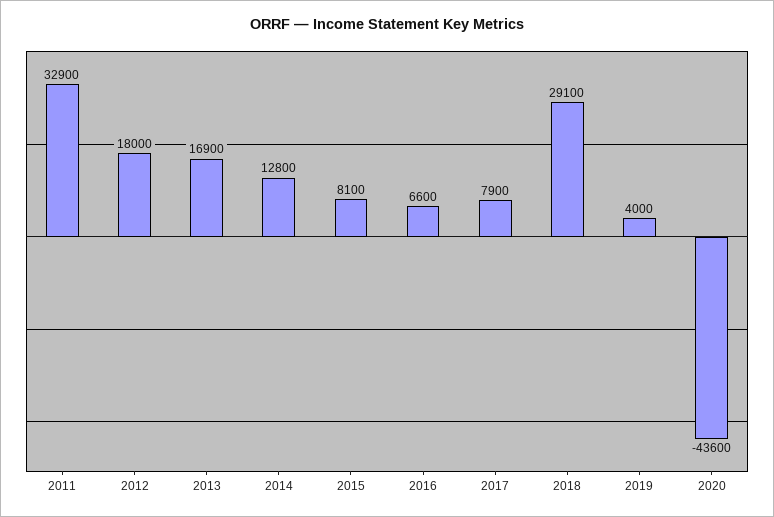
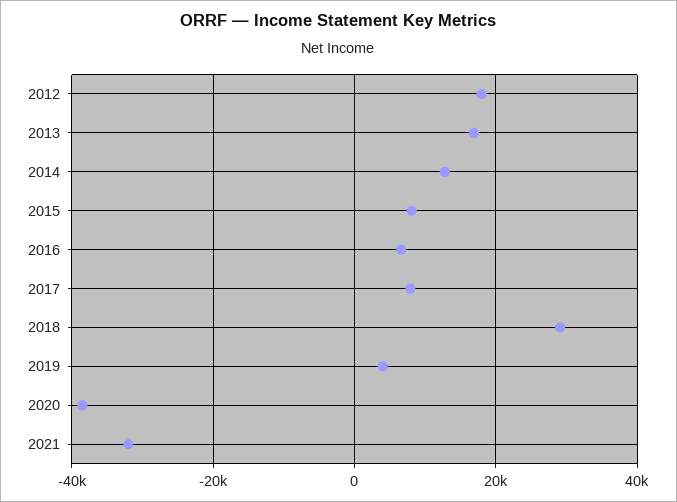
2011: 32900 -> none
2020: -43600 -> -38000
2021: none -> -32000

